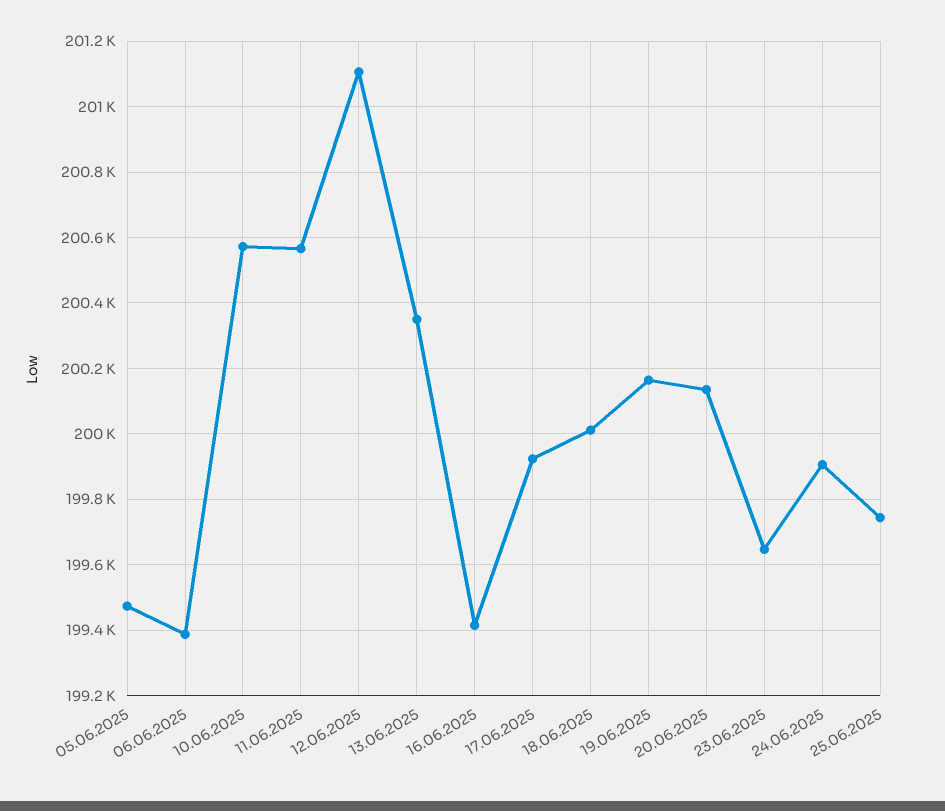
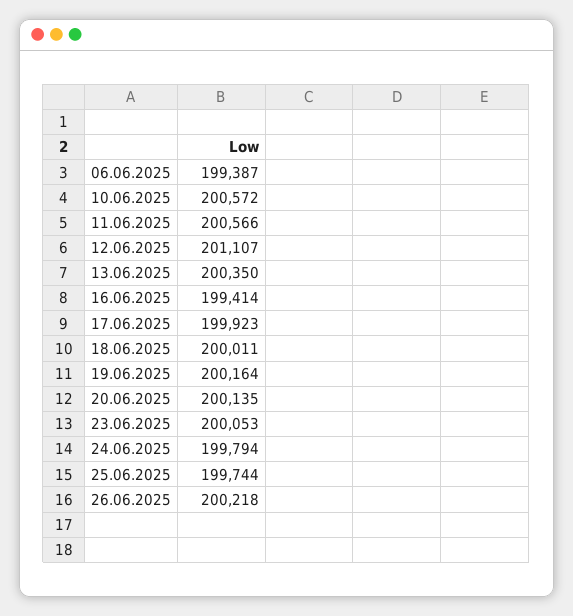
05.06.2025: 199480 -> none
23.06.2025: 199640 -> 200053
24.06.2025: 199900 -> 199794
26.06.2025: none -> 200218

